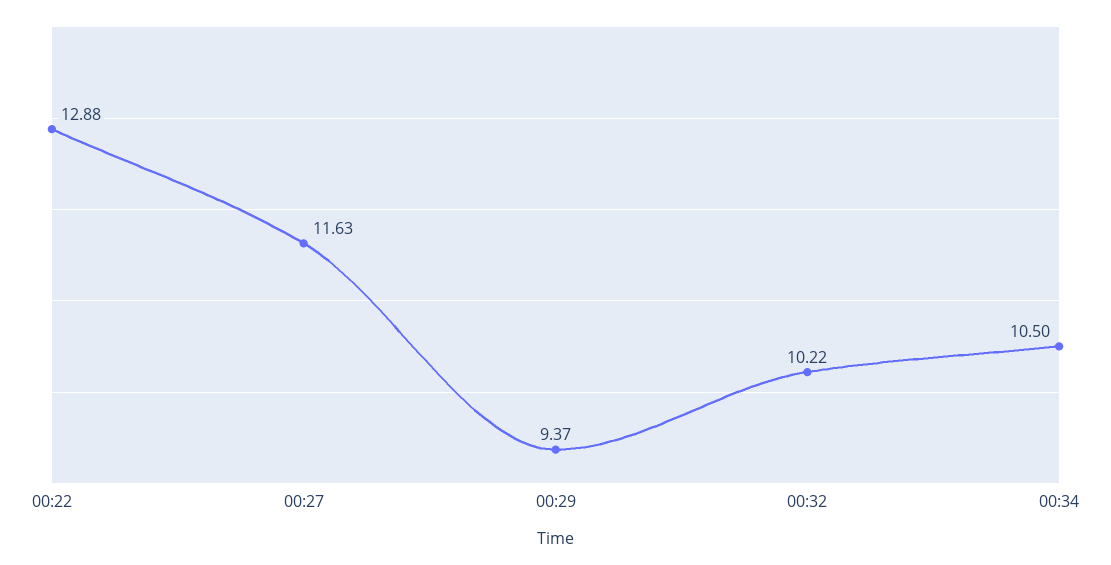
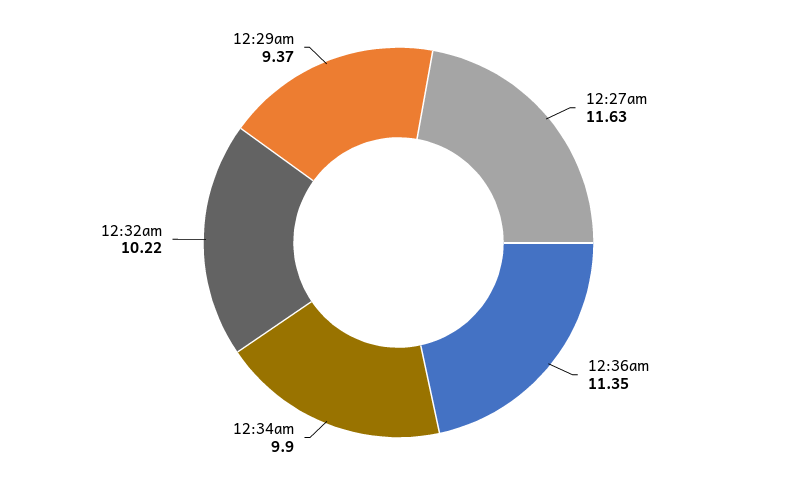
00:22: 12.88 -> none
00:34: 10.5 -> 9.9
12:36am: none -> 11.35

